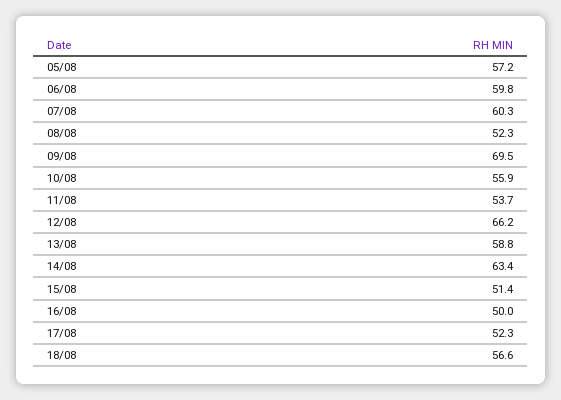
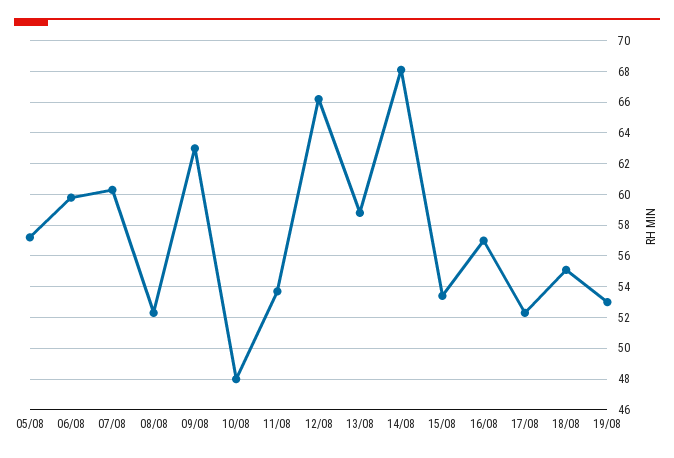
09/08: 69.5 -> 63
10/08: 55.9 -> 48
14/08: 63.4 -> 68
15/08: 51.4 -> 53.5
16/08: 50 -> 57
18/08: 56.6 -> 55
19/08: none -> 53

